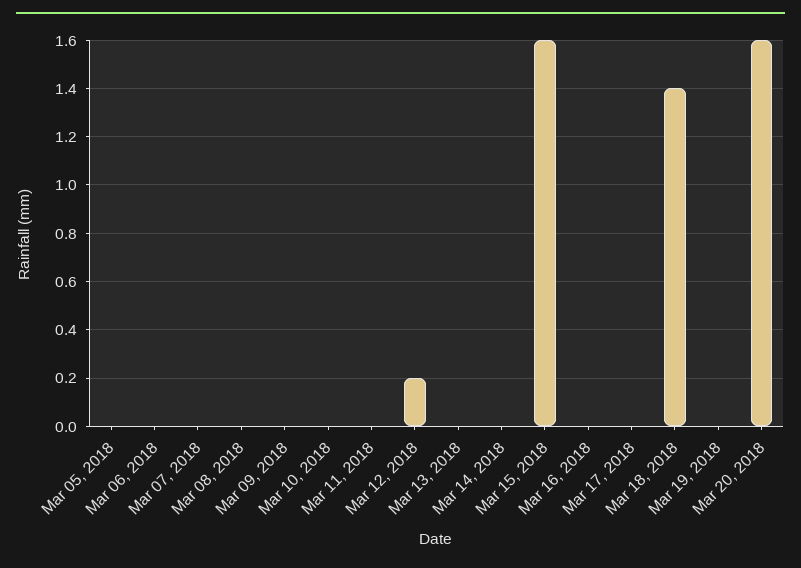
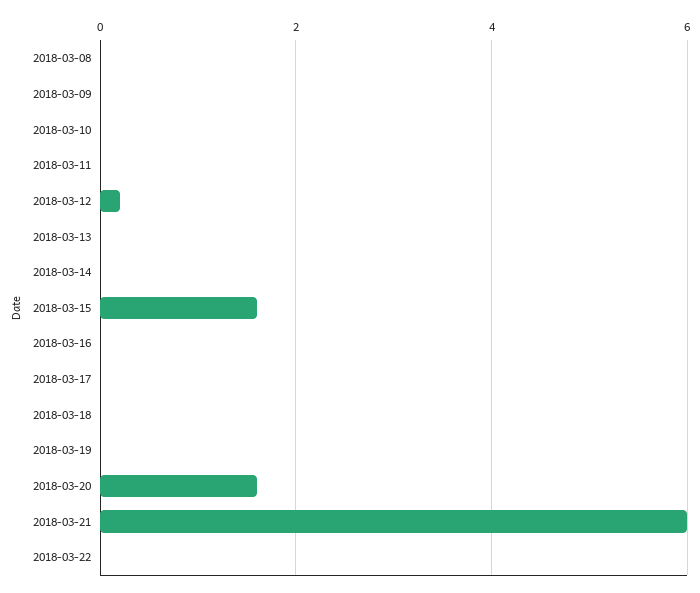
Mar 05, 2018: 0 -> none
Mar 06, 2018: 0 -> none
Mar 07, 2018: 0 -> none
Mar 18, 2018: 1.4 -> 0
2018-03-21: none -> 6
2018-03-22: none -> 0

